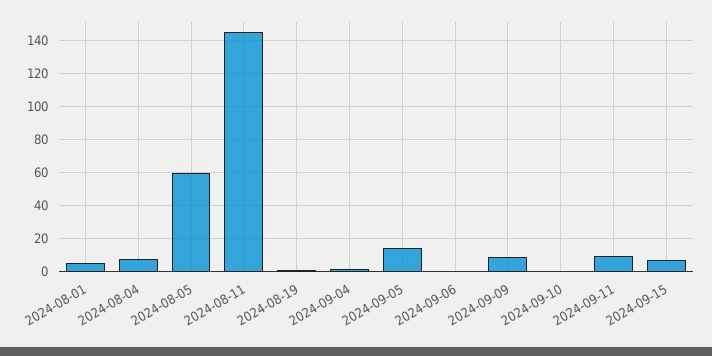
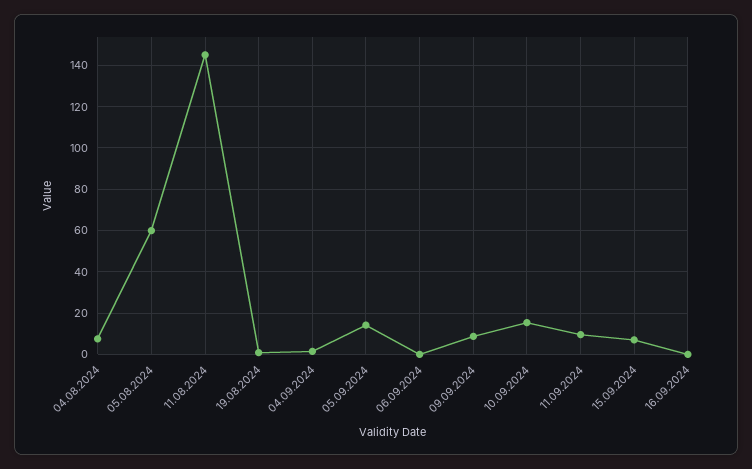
2024-08-01: 5 -> none
2024-09-10: 0 -> 15
16.09.2024: none -> 0

